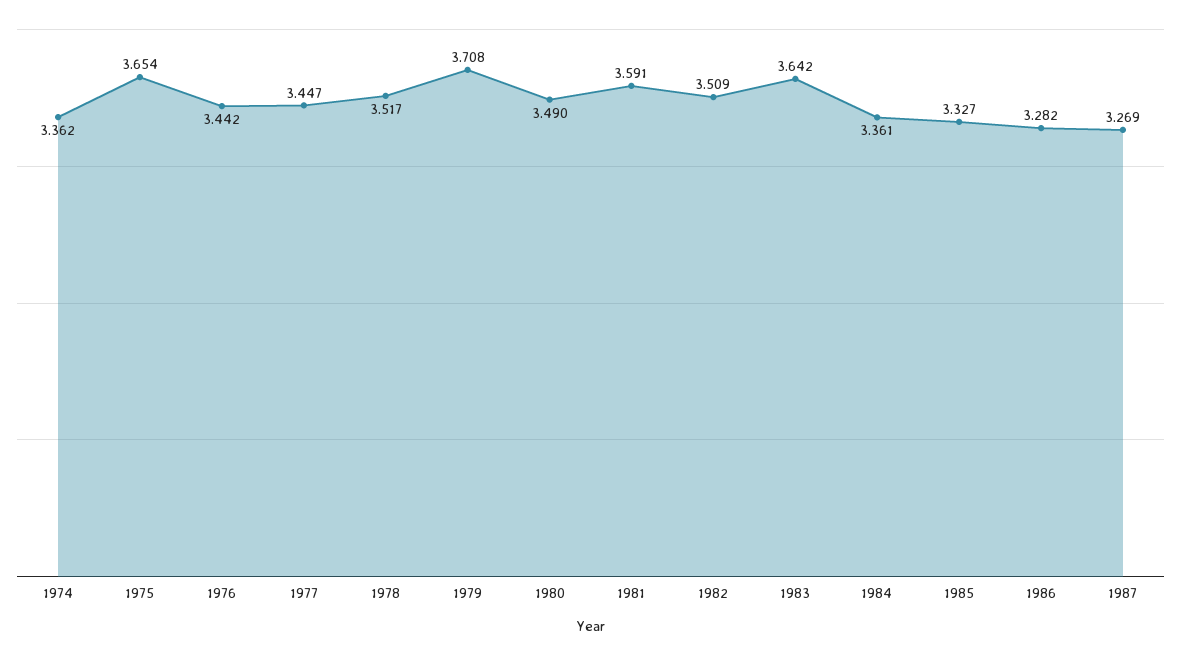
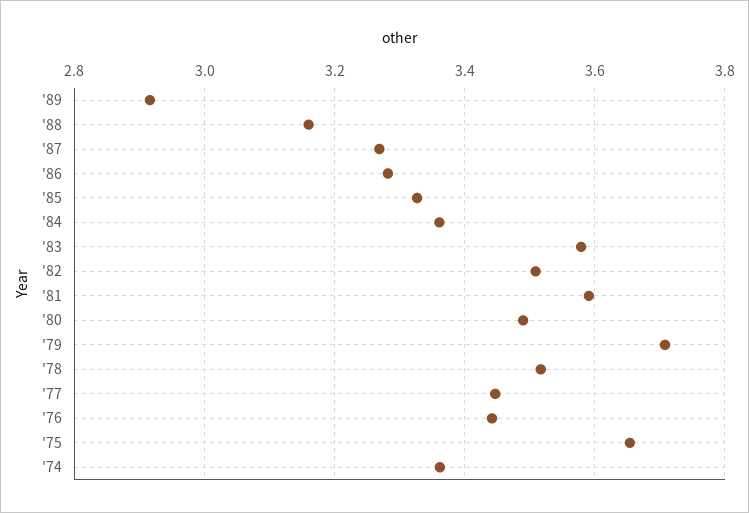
1983: 3.642 -> 3.58
'89: none -> 2.92
'88: none -> 3.16

